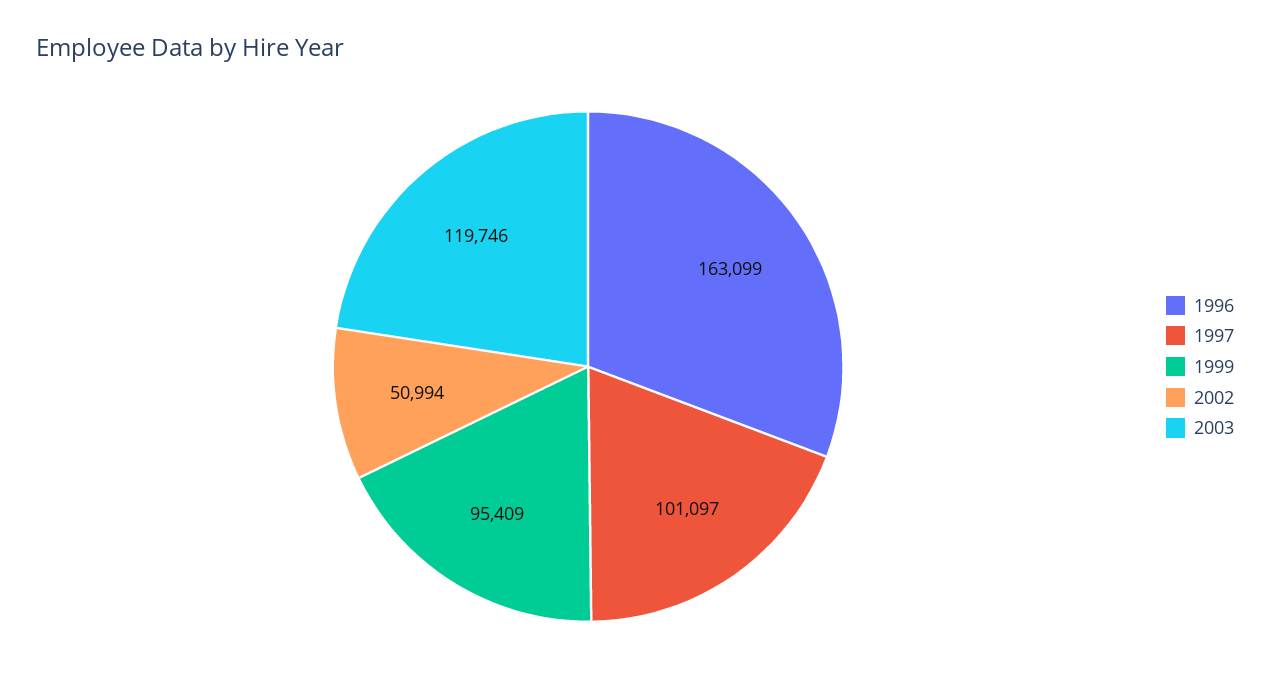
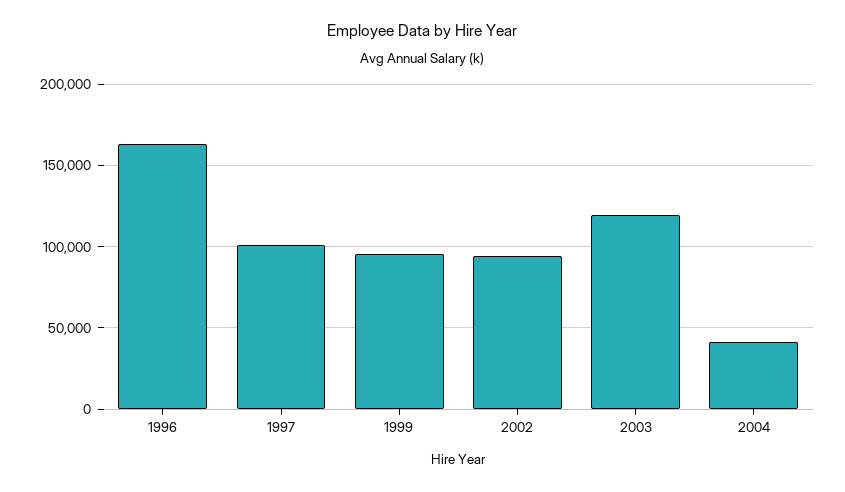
2002: 50994 -> 95000
2004: none -> 40000

